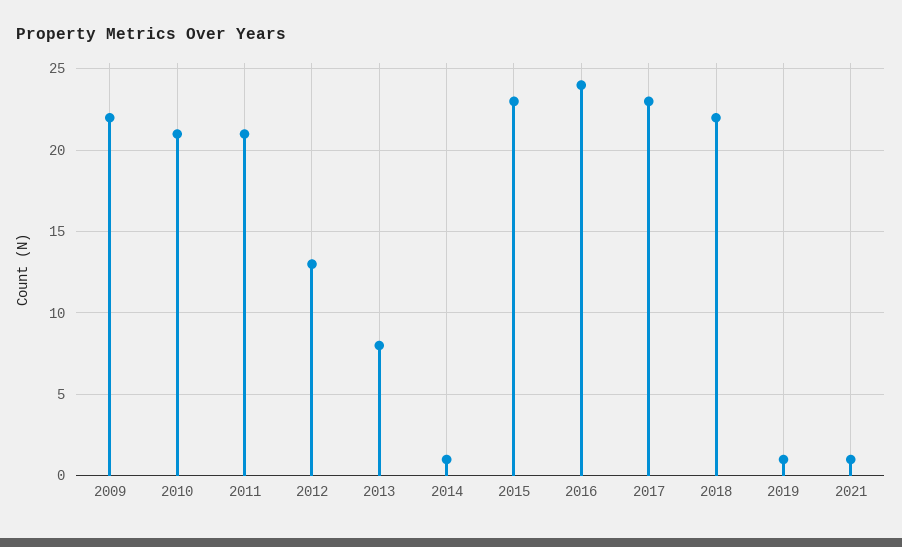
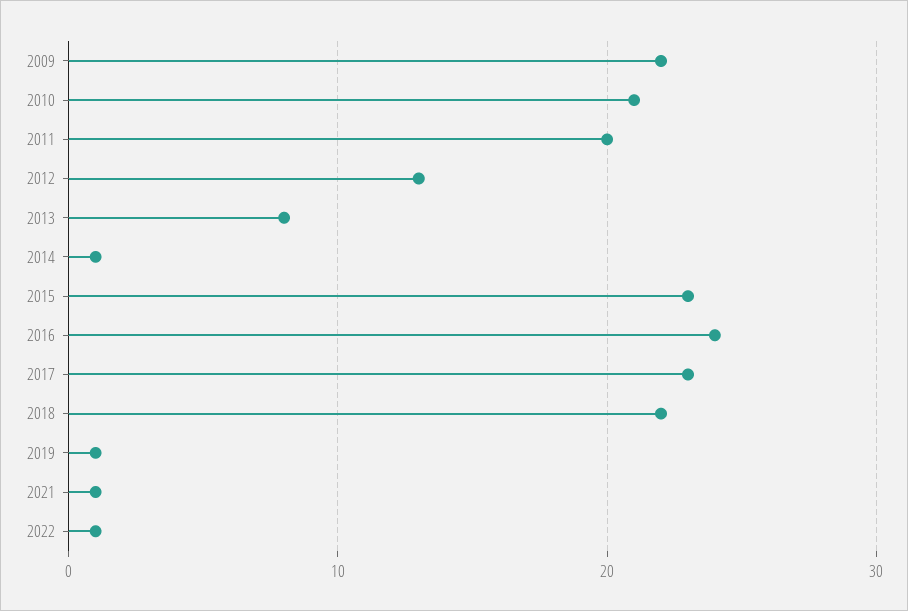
2011: 21 -> 20
2022: none -> 1

